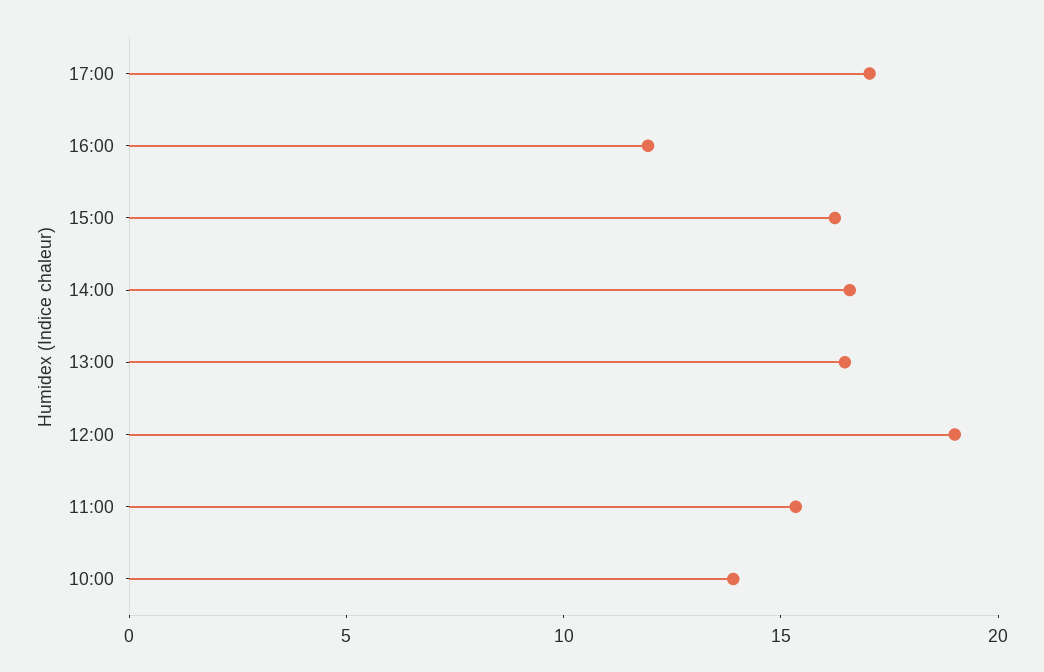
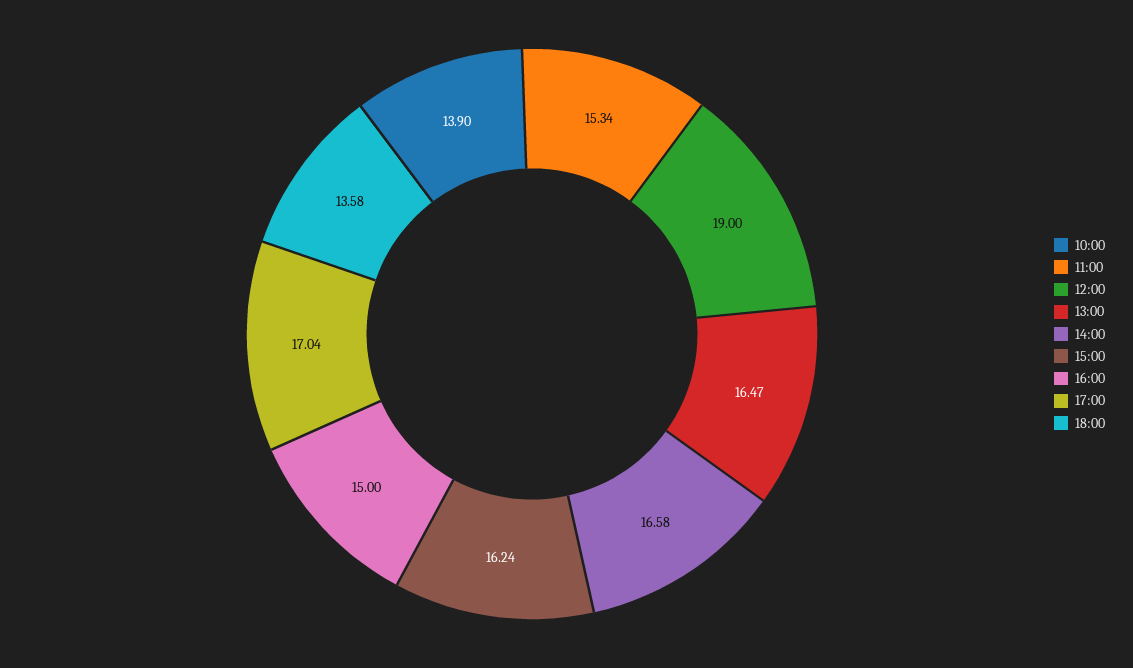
16:00: 12 -> 15
18:00: none -> 13.58

